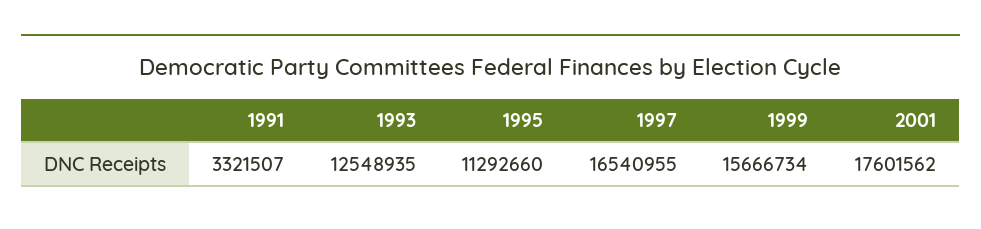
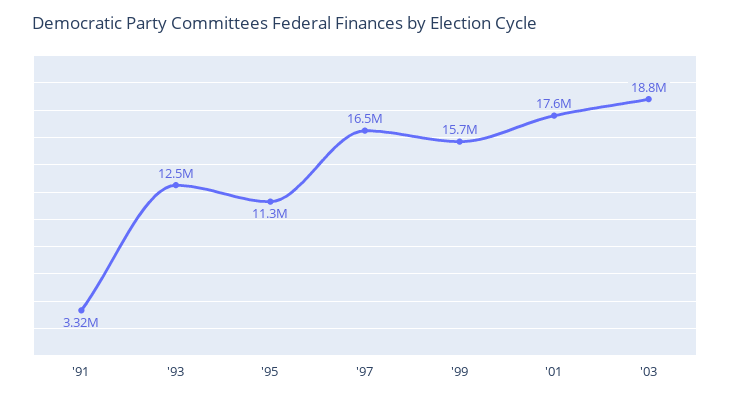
'03: none -> 18800000

